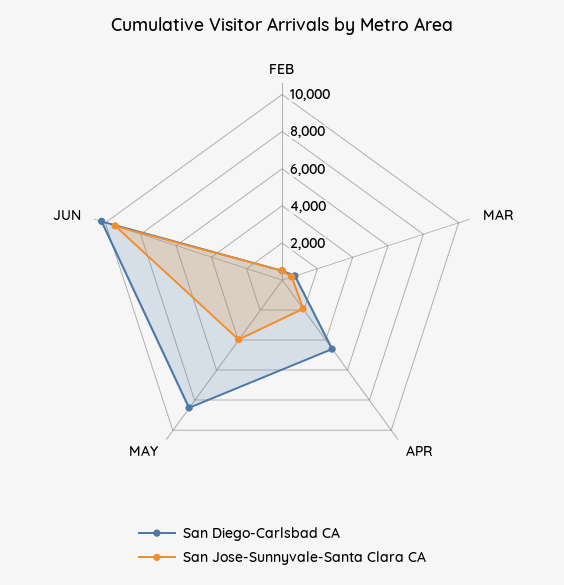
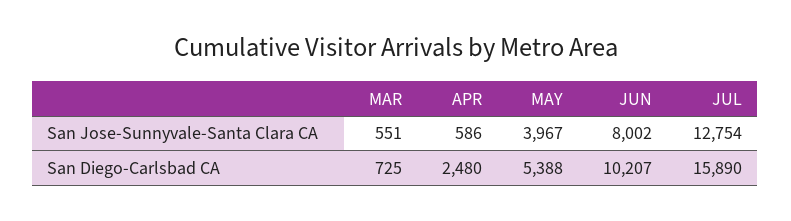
San Diego-Carlsbad CA, FEB: 500 -> none
San Jose-Sunnyvale-Santa Clara CA, FEB: 500 -> none
San Diego-Carlsbad CA, APR: 4500 -> 2480
San Jose-Sunnyvale-Santa Clara CA, APR: 2000 -> 586
San Diego-Carlsbad CA, MAY: 8500 -> 5388
San Jose-Sunnyvale-Santa Clara CA, JUN: 9500 -> 8002
San Jose-Sunnyvale-Santa Clara CA, JUL: none -> 12754
San Diego-Carlsbad CA, JUL: none -> 15890

